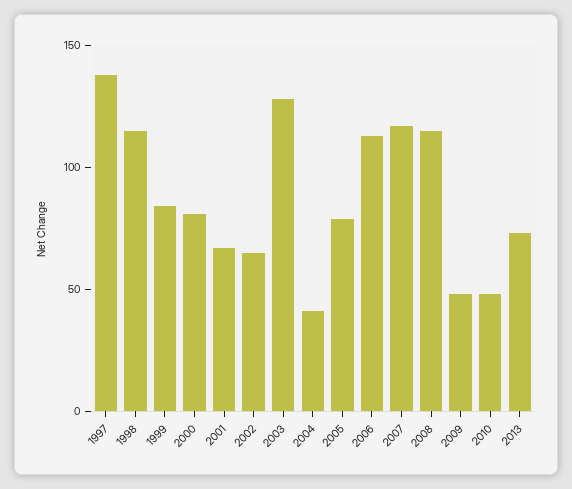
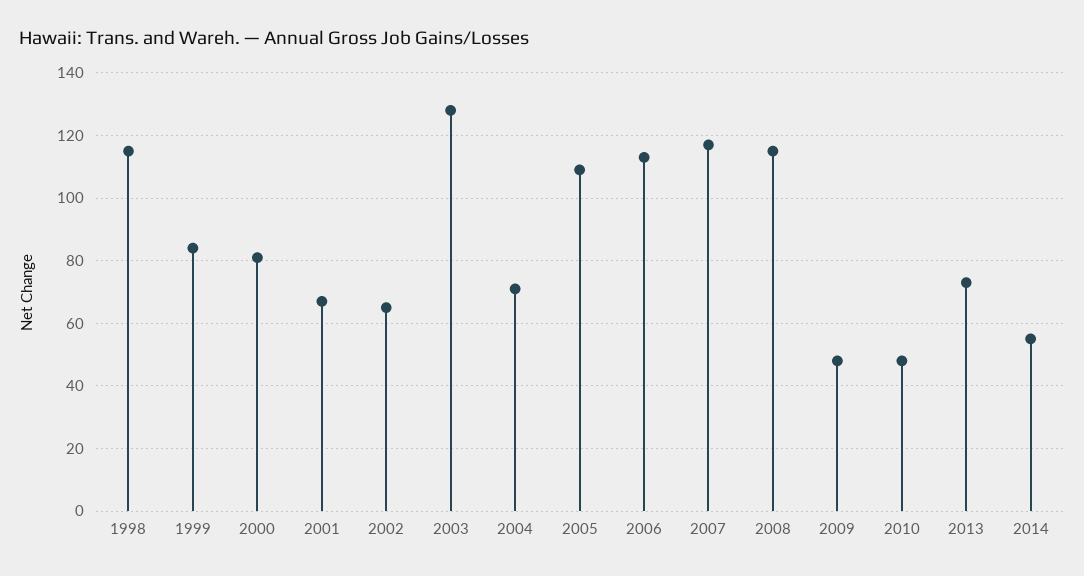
1997: 140 -> none
2004: 40 -> 70
2005: 80 -> 110
2014: none -> 55

